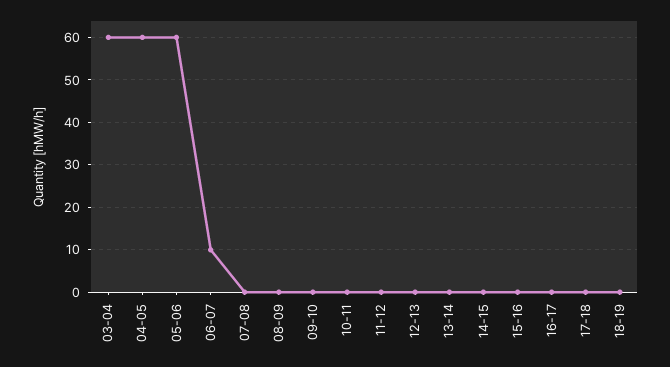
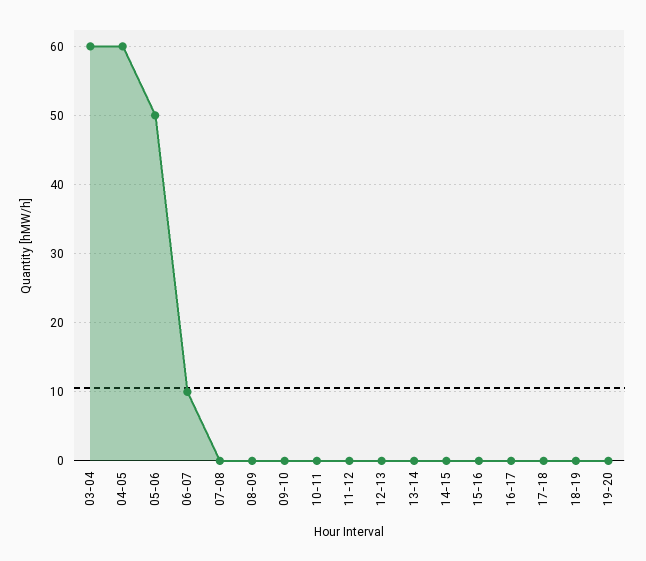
05-06: 60 -> 50
19-20: none -> 0

